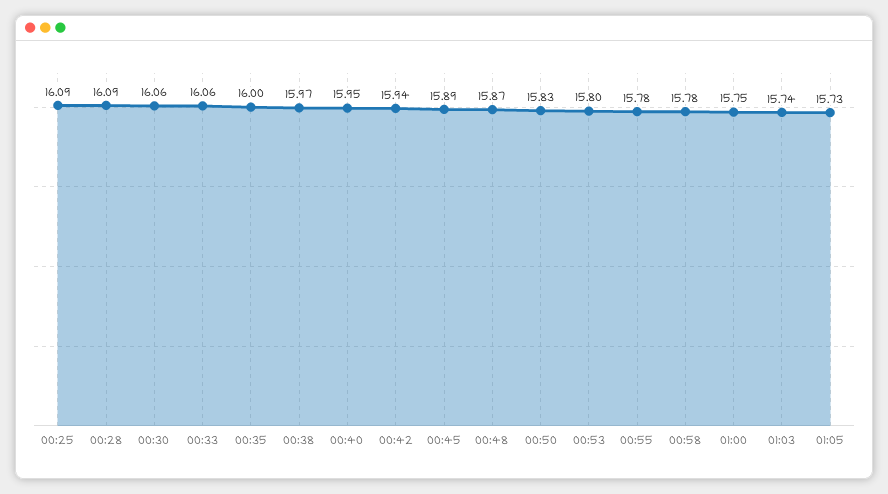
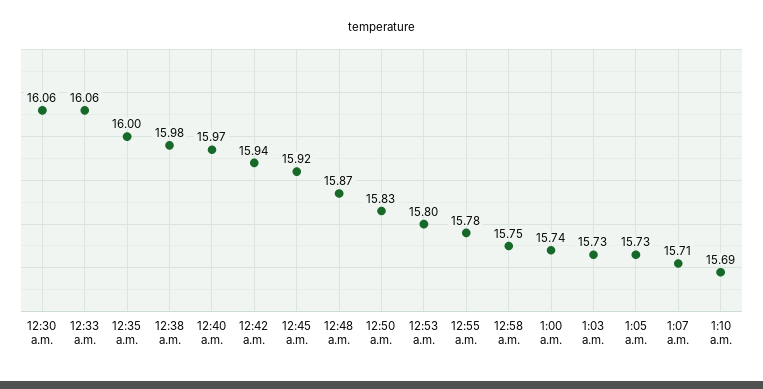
00:25: 16.09 -> none
00:28: 16.09 -> none
00:38: 15.97 -> 15.98
00:40: 15.95 -> 15.97
00:45: 15.89 -> 15.92
00:58: 15.78 -> 15.75
01:00: 15.75 -> 15.74
01:03: 15.74 -> 15.73
1:07 a.m.: none -> 15.71
1:10 a.m.: none -> 15.69

